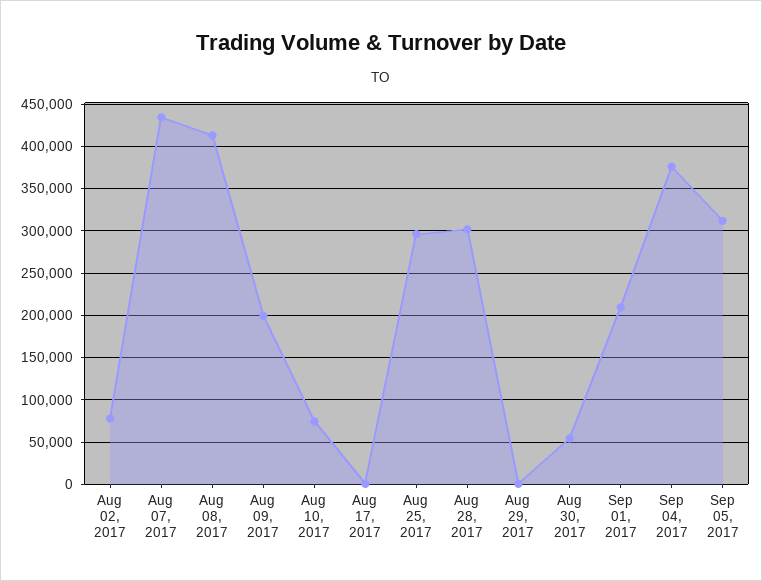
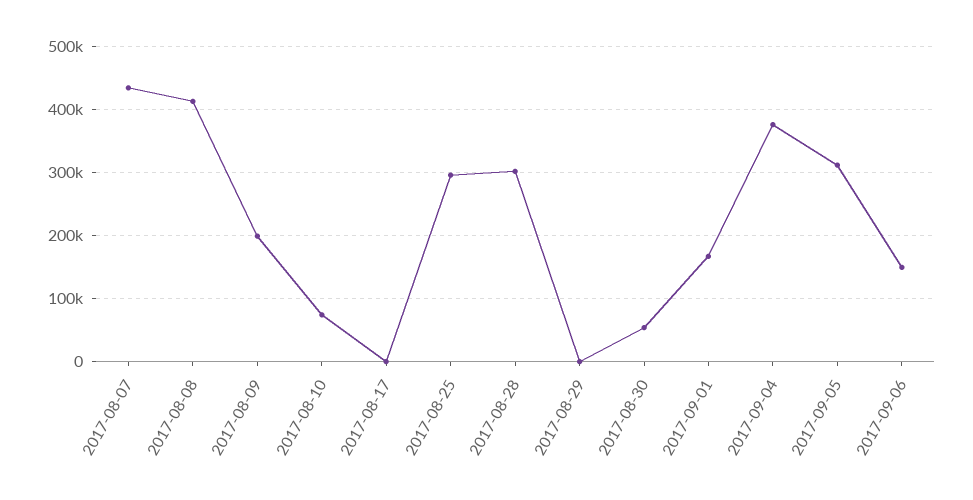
Aug 02, 2017: 80000 -> none
Sep 01, 2017: 210000 -> 170000
2017-09-06: none -> 150000

